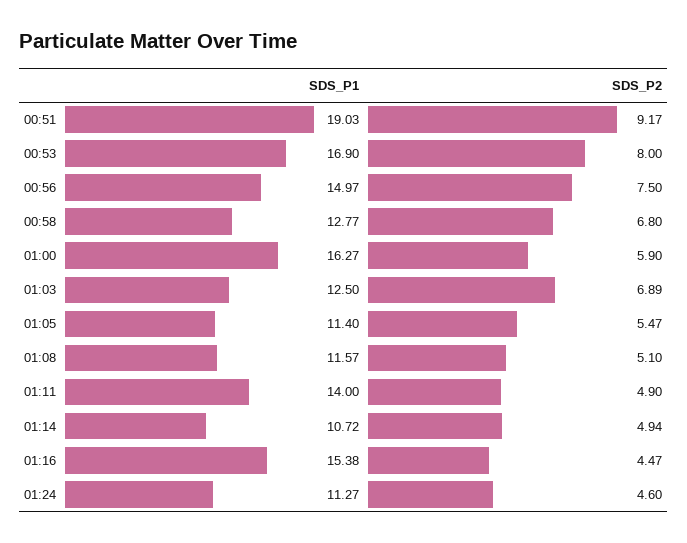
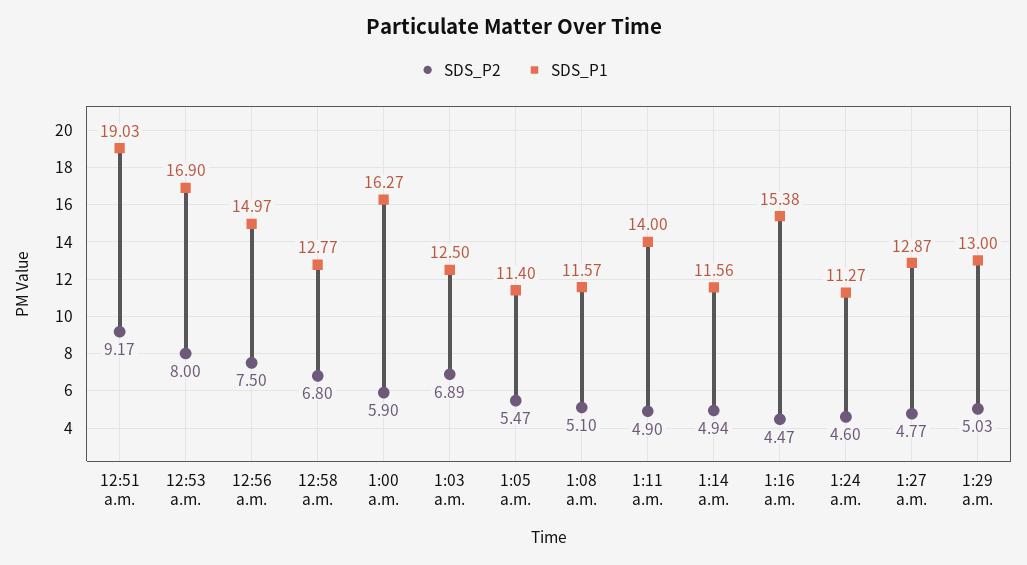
SDS_P1, 01:14: 10.72 -> 11.56
SDS_P2, 1:27 a.m.: none -> 4.77
SDS_P1, 1:27 a.m.: none -> 12.87
SDS_P2, 1:29 a.m.: none -> 5.03
SDS_P1, 1:29 a.m.: none -> 13

